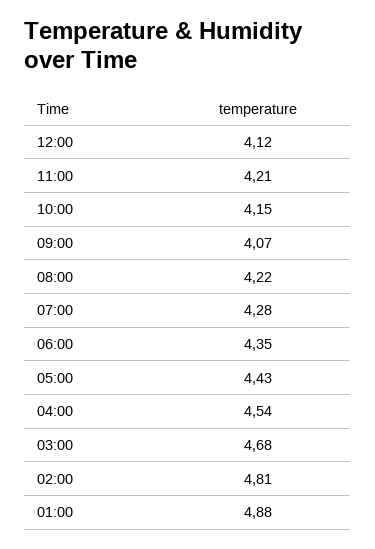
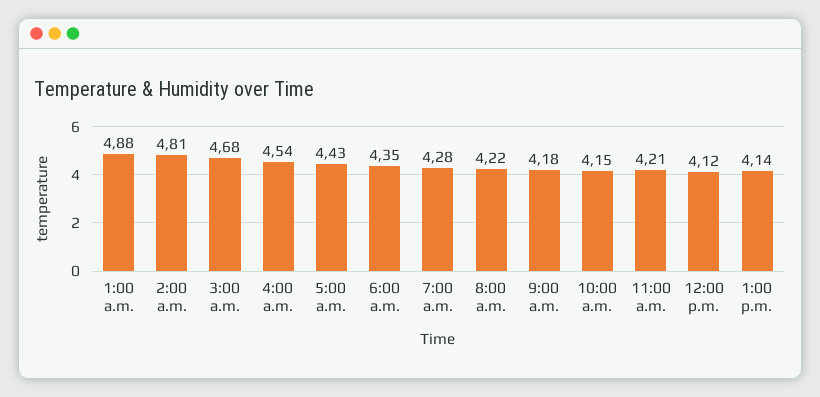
09:00: 4.07 -> 4.18
1:00 p.m.: none -> 4.14

